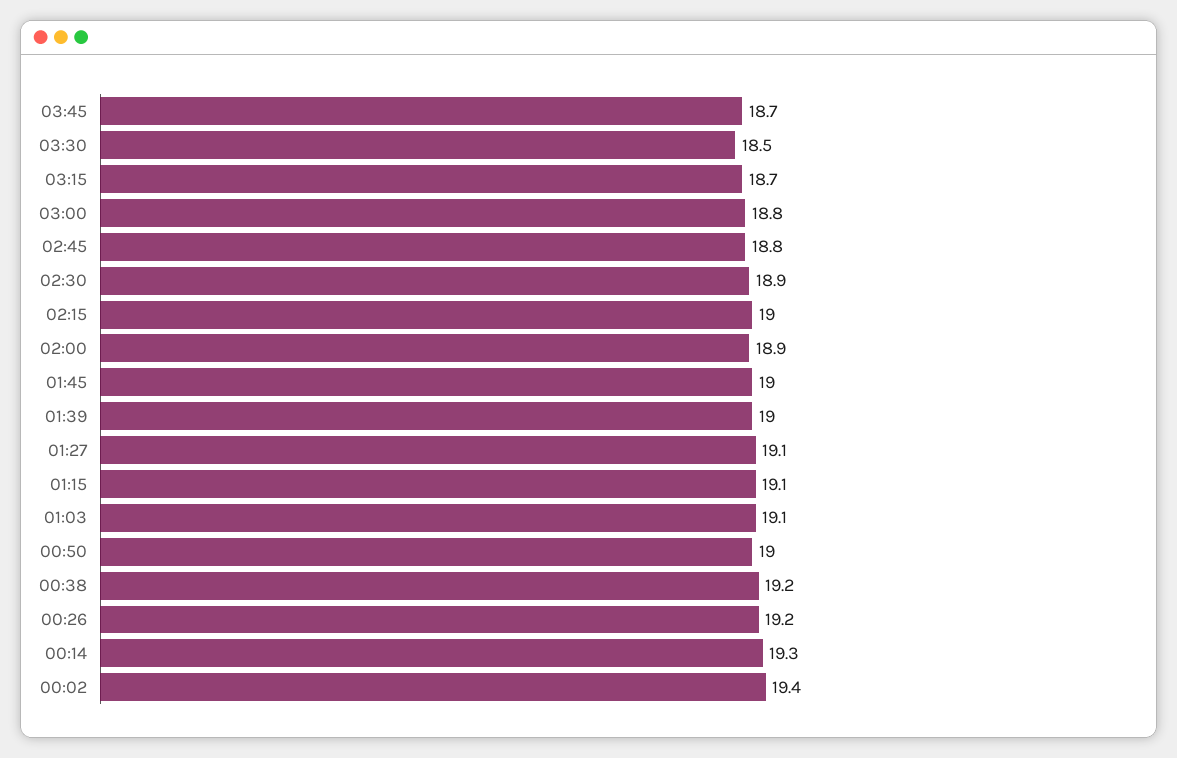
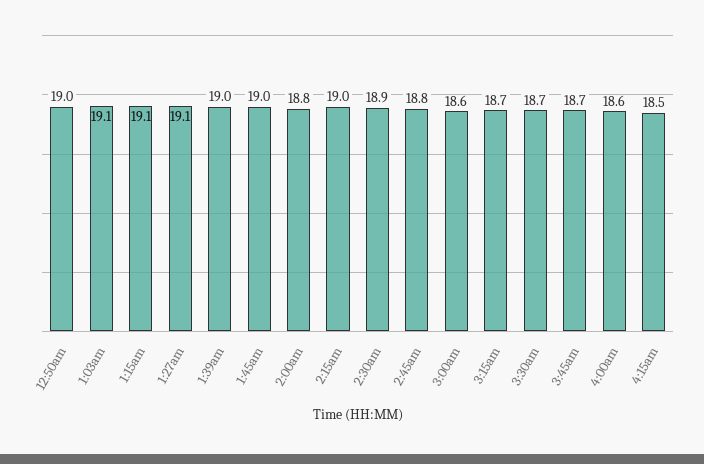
03:30: 18.5 -> 18.7
03:00: 18.8 -> 18.6
02:00: 18.9 -> 18.8
00:38: 19.2 -> none
00:26: 19.2 -> none
00:14: 19.3 -> none
00:02: 19.4 -> none
4:00am: none -> 18.6
4:15am: none -> 18.5

